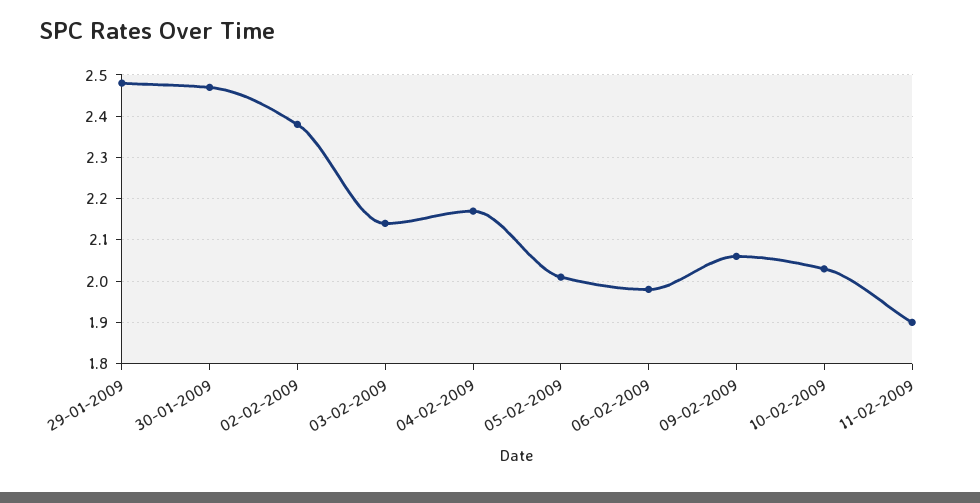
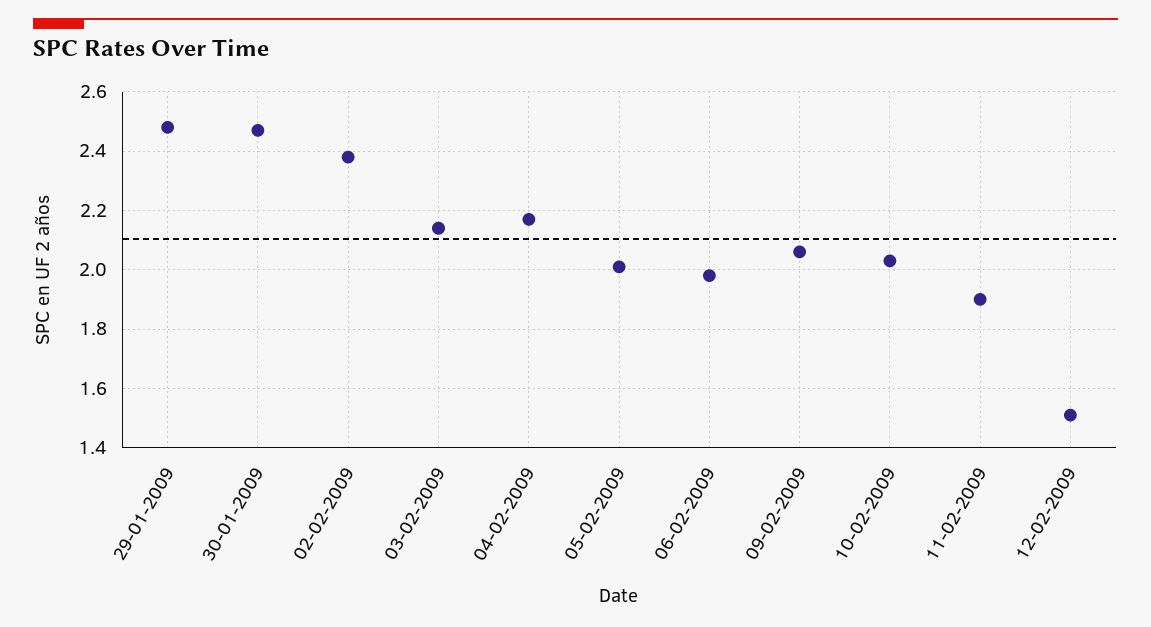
12-02-2009: none -> 1.5

